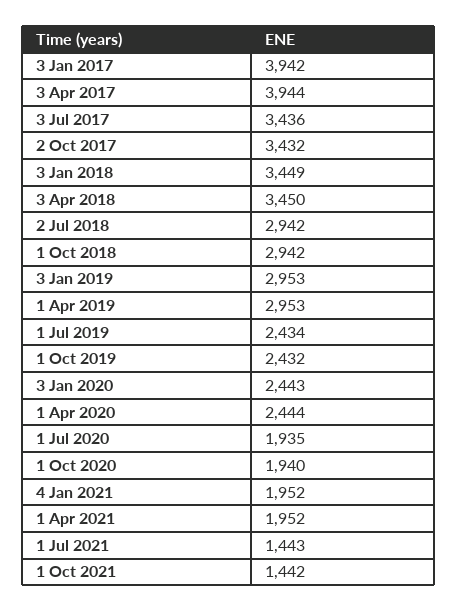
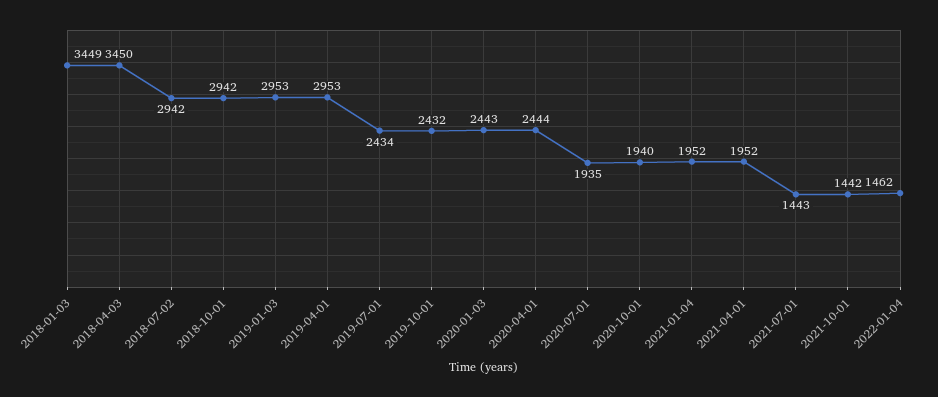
3 Jan 2017: 3942 -> none
3 Apr 2017: 3944 -> none
3 Jul 2017: 3436 -> none
2 Oct 2017: 3432 -> none
2022-01-04: none -> 1462

